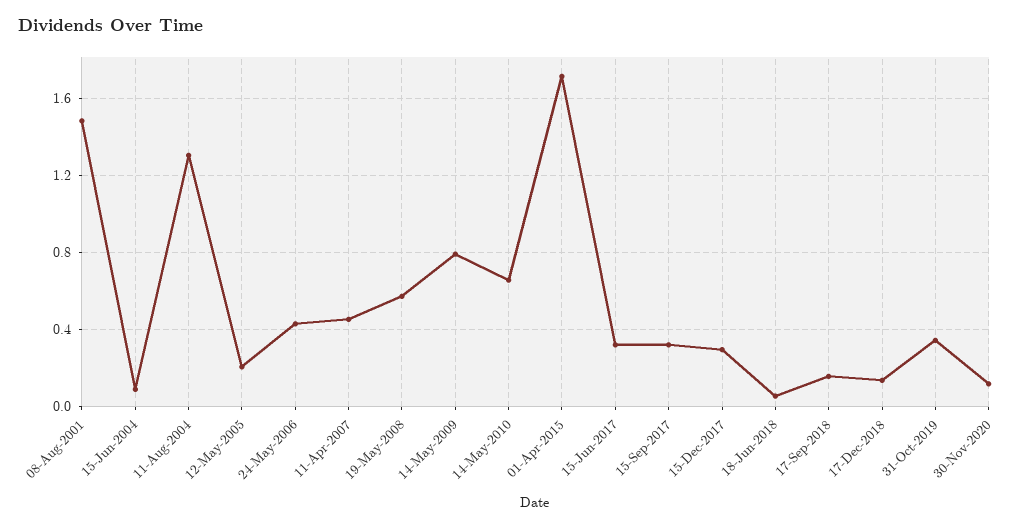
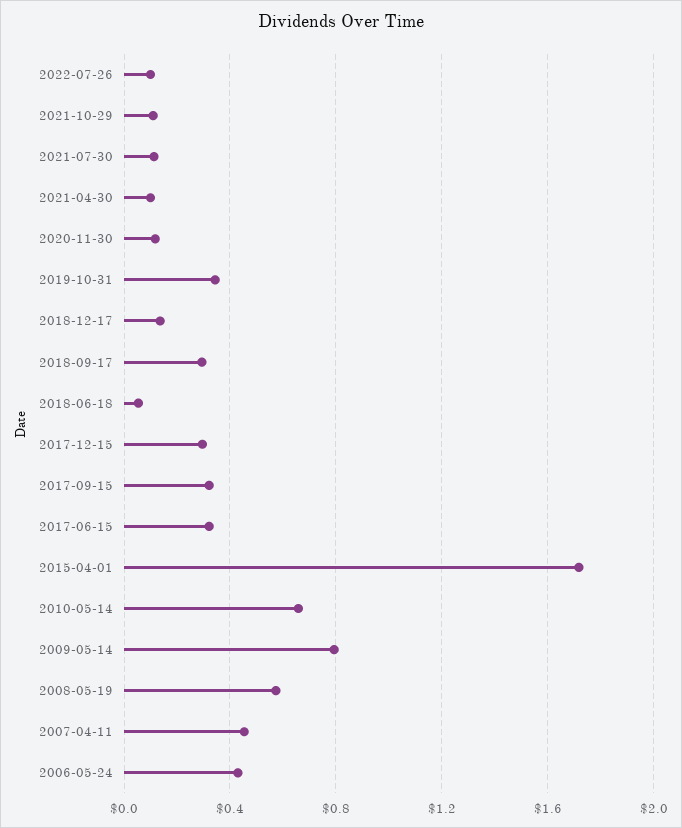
08-Aug-2001: 1.5 -> none
15-Jun-2004: 0.1 -> none
11-Aug-2004: 1.3 -> none
12-May-2005: 0.2 -> none
17-Sep-2018: 0.15 -> 0.3
2022-07-26: none -> 0.1
2021-10-29: none -> 0.1
2021-07-30: none -> 0.1
2021-04-30: none -> 0.1

